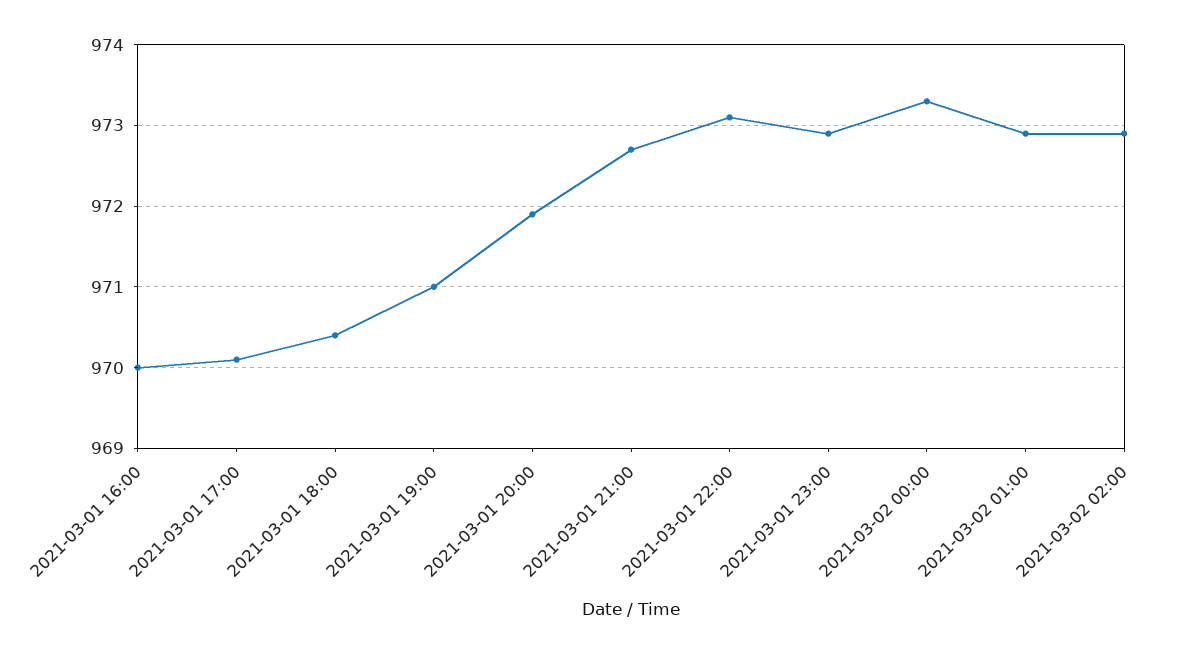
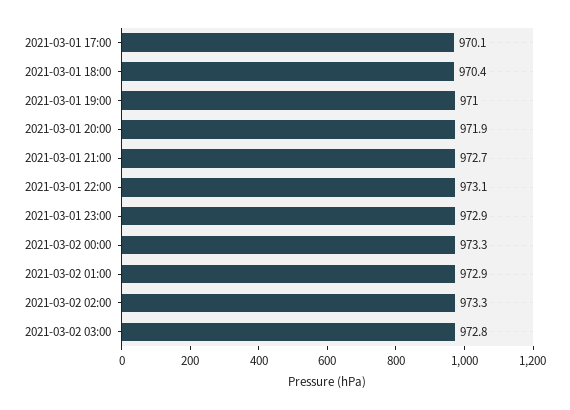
2021-03-01 16:00: 970 -> none
2021-03-02 02:00: 972.9 -> 973.3
2021-03-02 03:00: none -> 972.8

